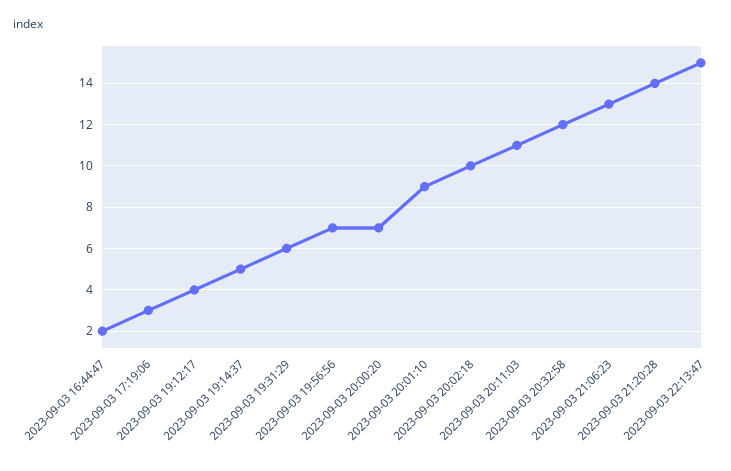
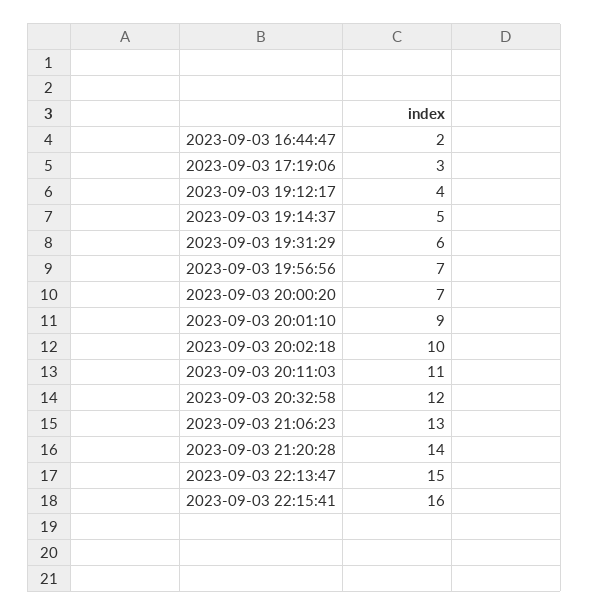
2023-09-03 22:15:41: none -> 16

